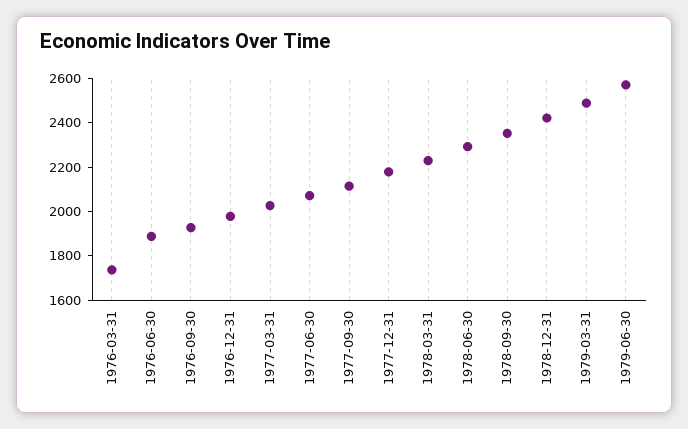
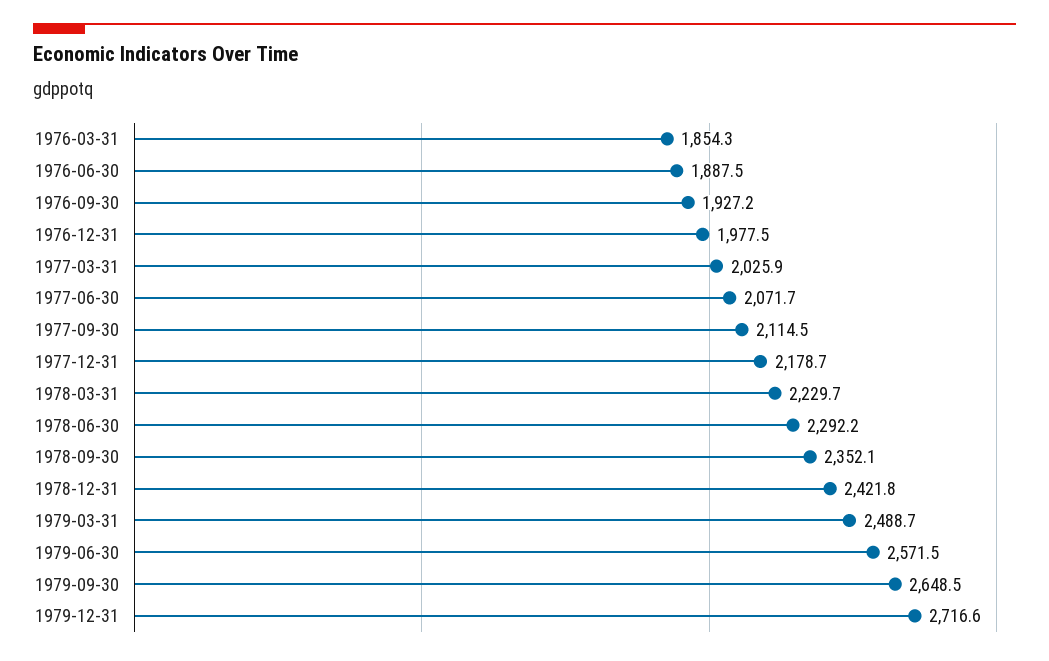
1976-03-31: 1750 -> 1854.3
1979-09-30: none -> 2648.5
1979-12-31: none -> 2716.6

